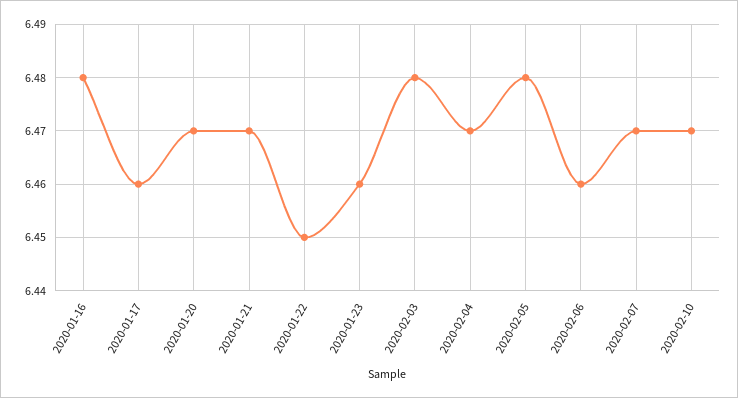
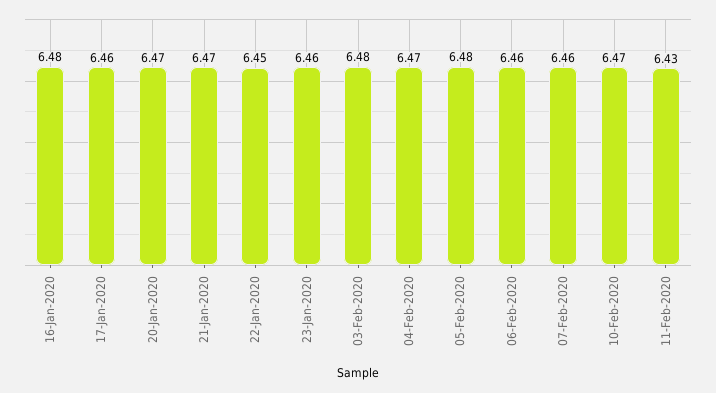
2020-02-07: 6.47 -> 6.46
11-Feb-2020: none -> 6.43

